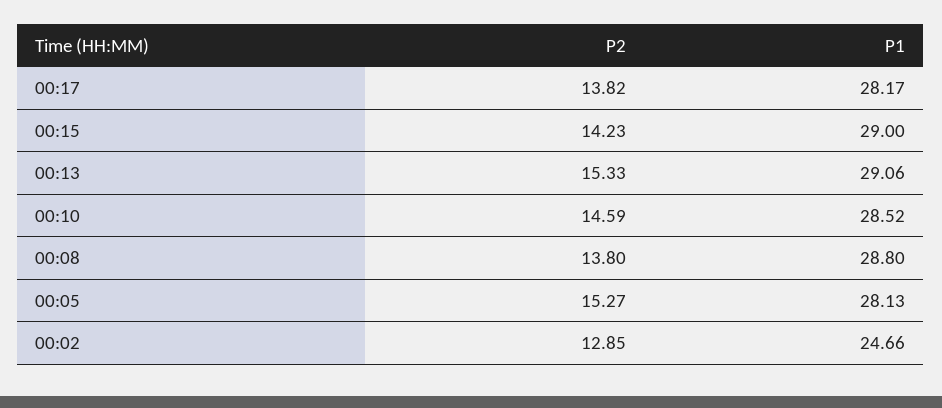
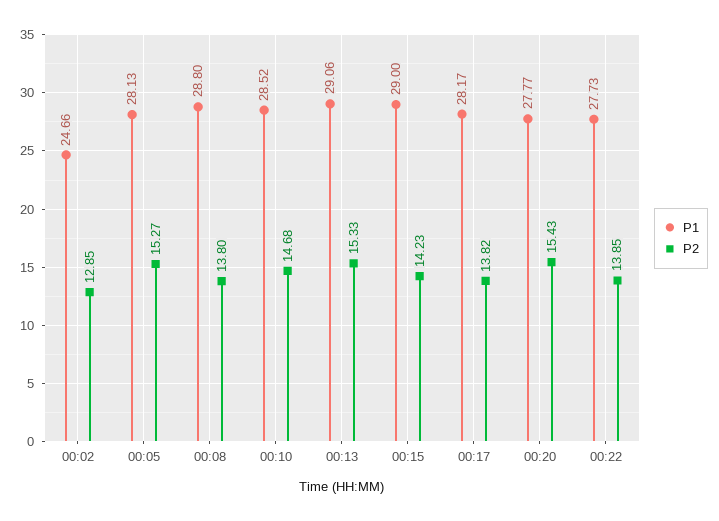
P2, 00:10: 14.59 -> 14.68
P1, 00:20: none -> 27.77
P2, 00:20: none -> 15.43
P1, 00:22: none -> 27.73
P2, 00:22: none -> 13.85

